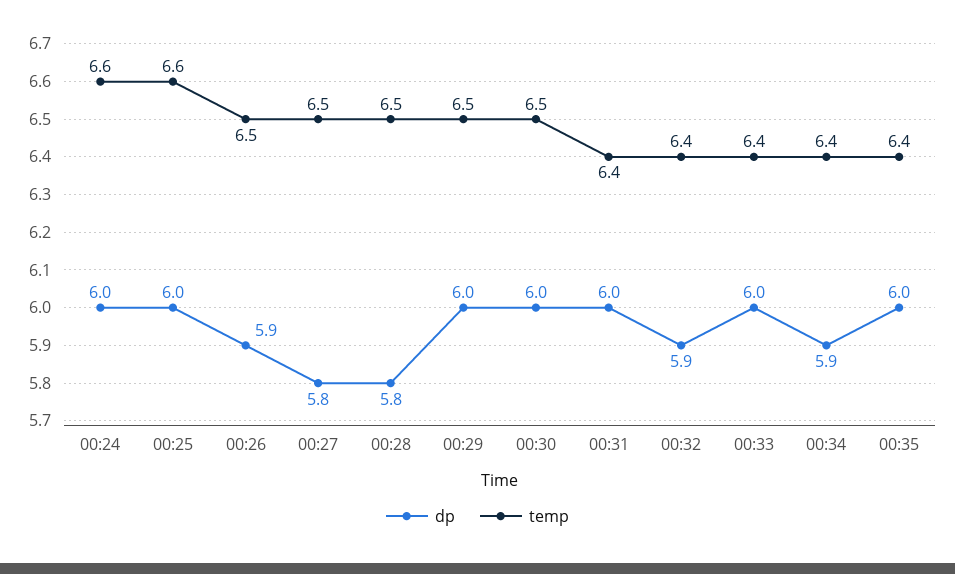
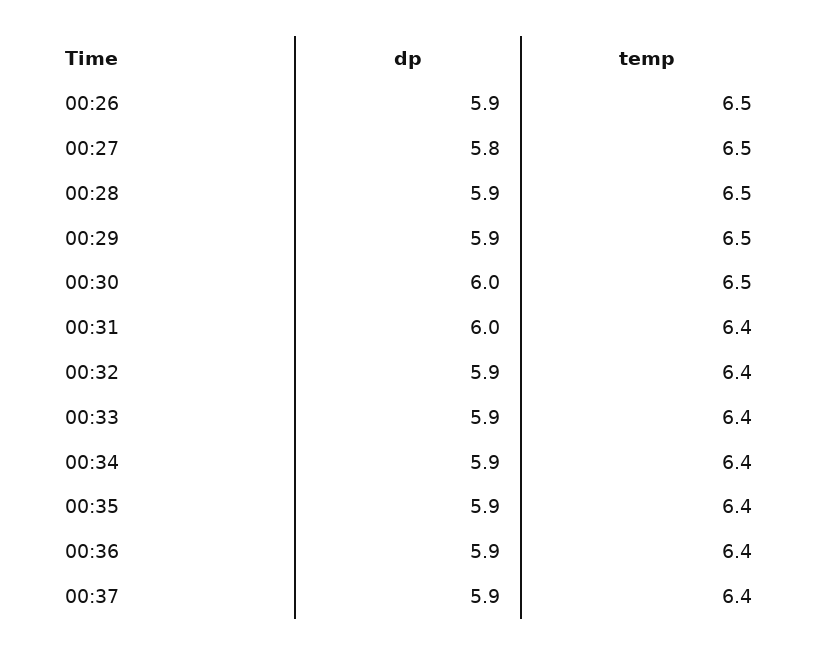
dp, 00:24: 6 -> none
temp, 00:24: 6.6 -> none
dp, 00:25: 6 -> none
temp, 00:25: 6.6 -> none
dp, 00:28: 5.8 -> 5.9
dp, 00:29: 6 -> 5.9
dp, 00:33: 6 -> 5.9
dp, 00:35: 6 -> 5.9
dp, 00:36: none -> 5.9
temp, 00:36: none -> 6.4
dp, 00:37: none -> 5.9
temp, 00:37: none -> 6.4

